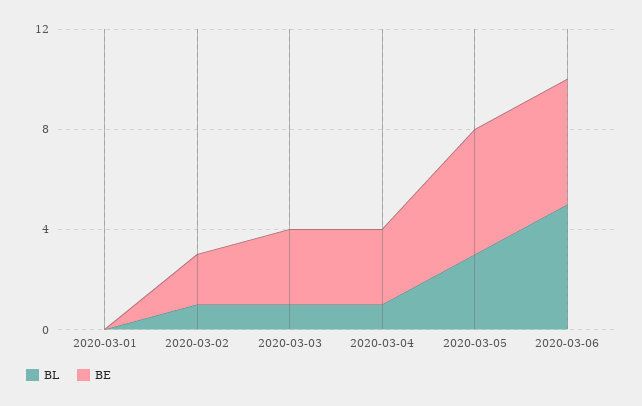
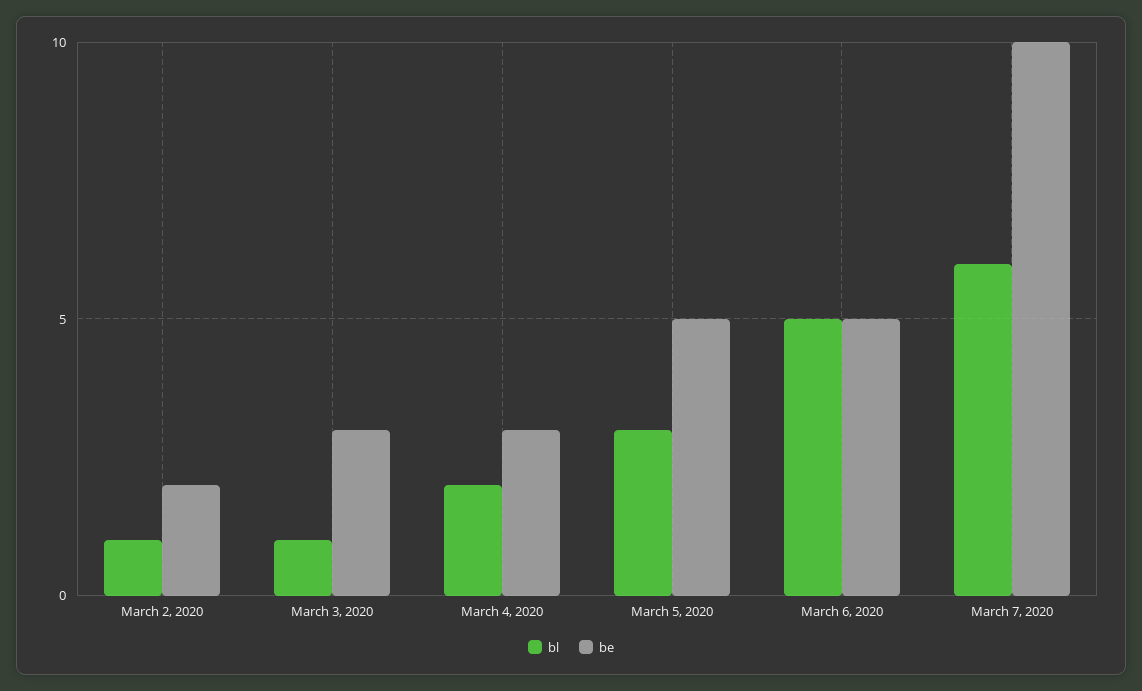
BL, 2020-03-01: 0 -> none
BE, 2020-03-01: 0 -> none
BL, 2020-03-04: 1 -> 2
BL, March 7, 2020: none -> 6
BE, March 7, 2020: none -> 10

